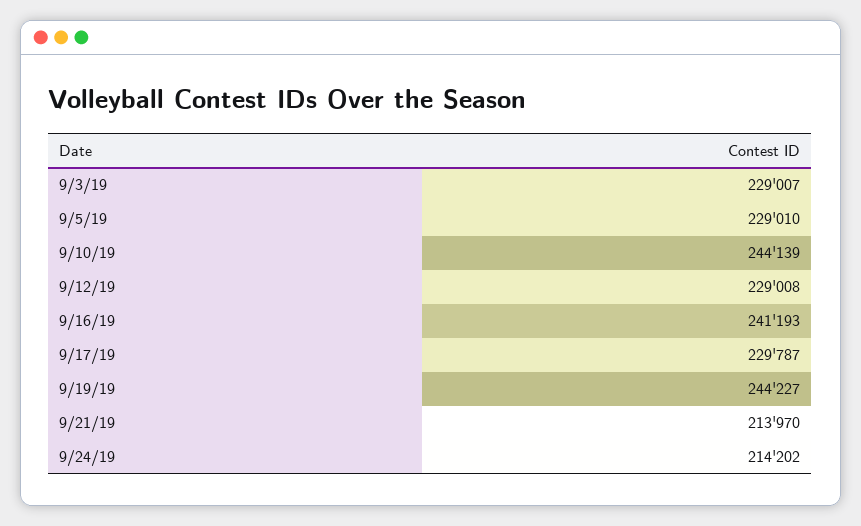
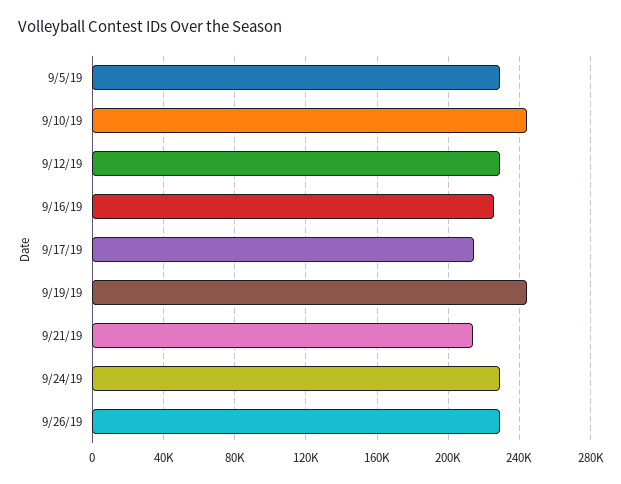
9/3/19: 229007 -> none
9/16/19: 241193 -> 225000
9/17/19: 229787 -> 215000
9/24/19: 214202 -> 230000
9/26/19: none -> 230000

